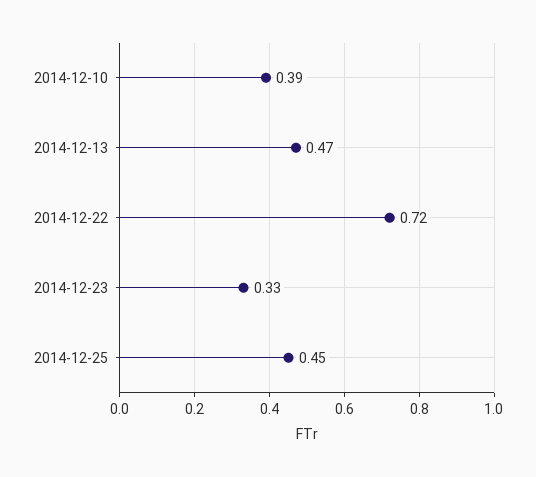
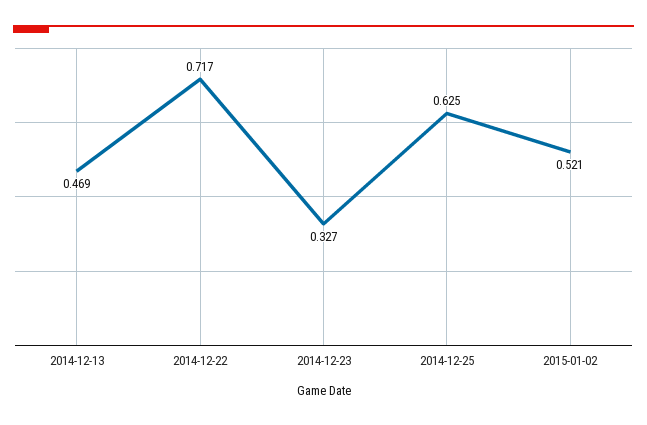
2014-12-10: 0.39 -> none
2014-12-25: 0.45 -> 0.625
2015-01-02: none -> 0.521

